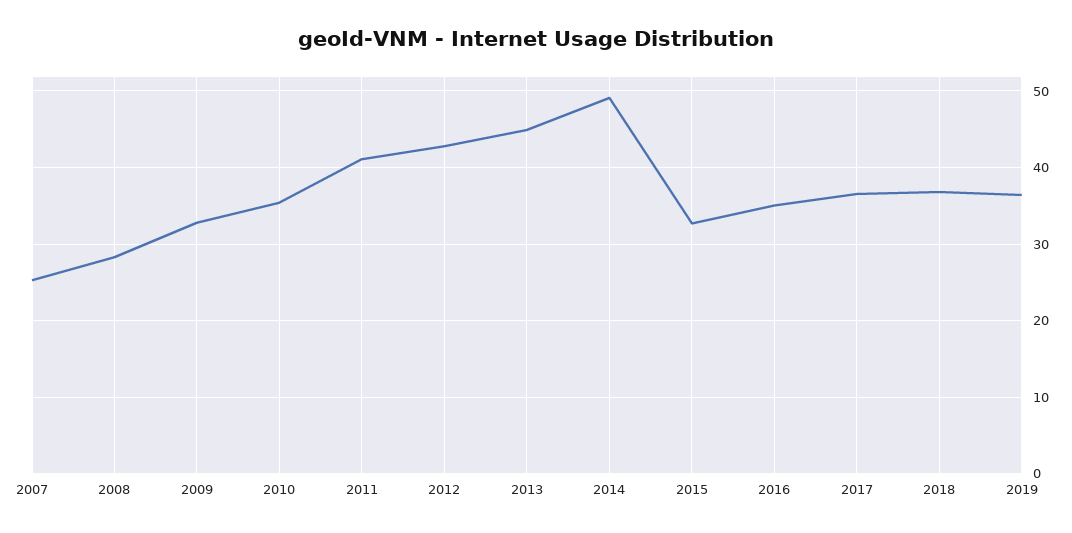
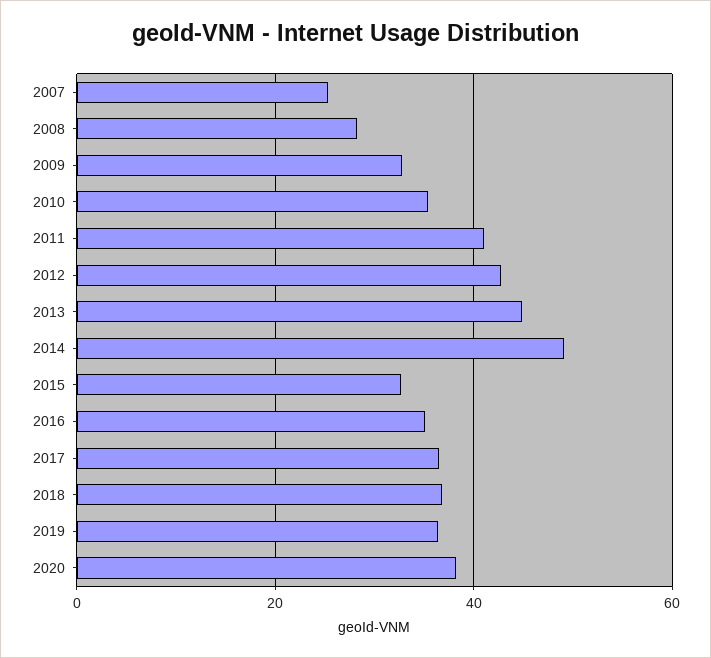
2020: none -> 38

